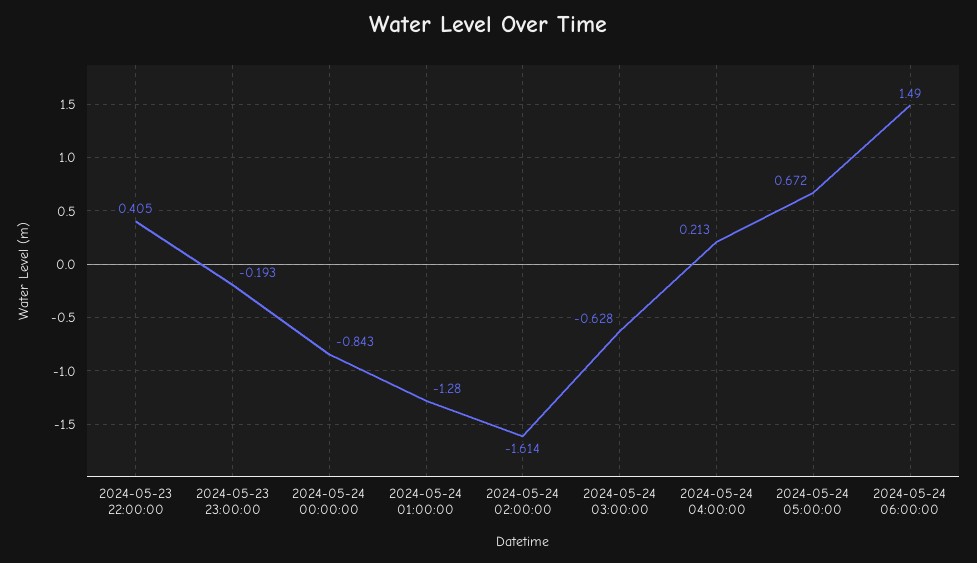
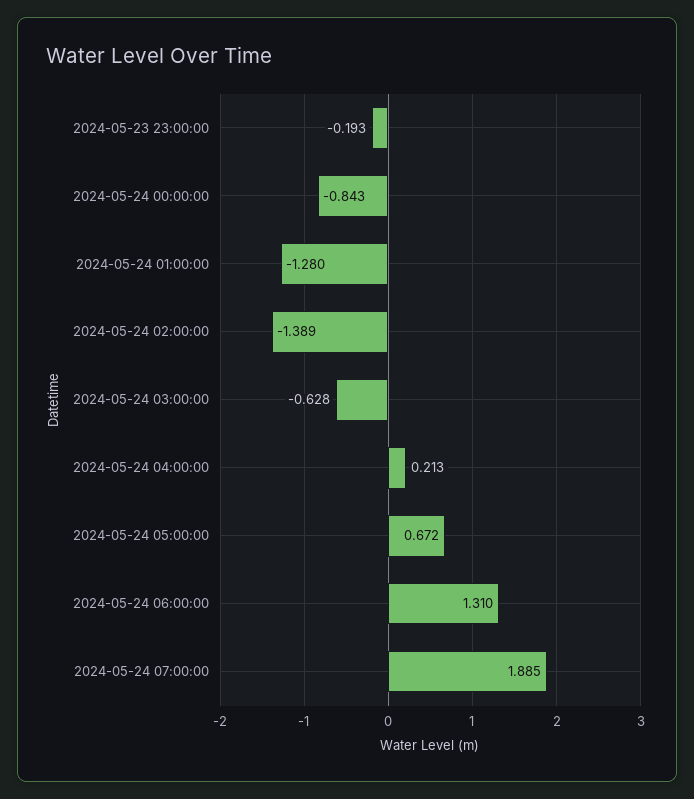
2024-05-23 22:00:00: 0.405 -> none
2024-05-24 02:00:00: -1.614 -> -1.389
2024-05-24 06:00:00: 1.49 -> 1.31
2024-05-24 07:00:00: none -> 1.885

